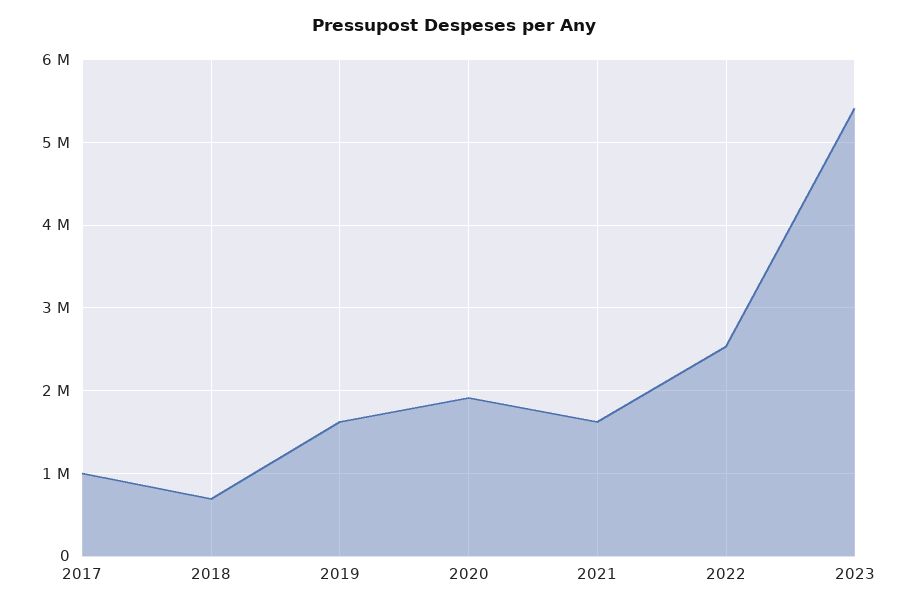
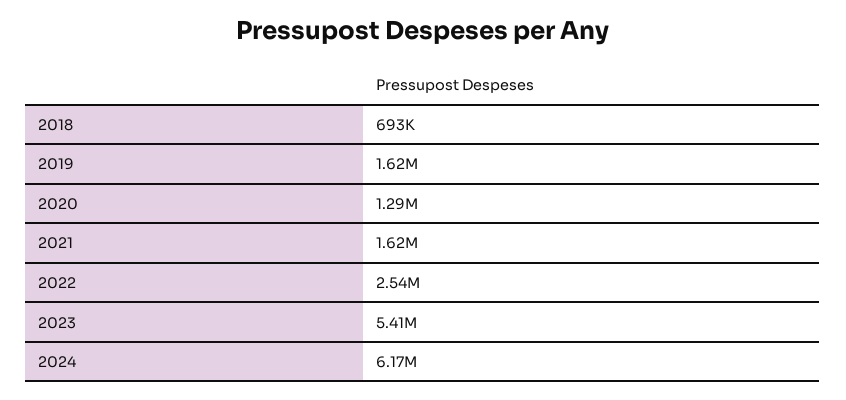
2017: 1000000 -> none
2020: 1900000 -> 1290000
2024: none -> 6170000

